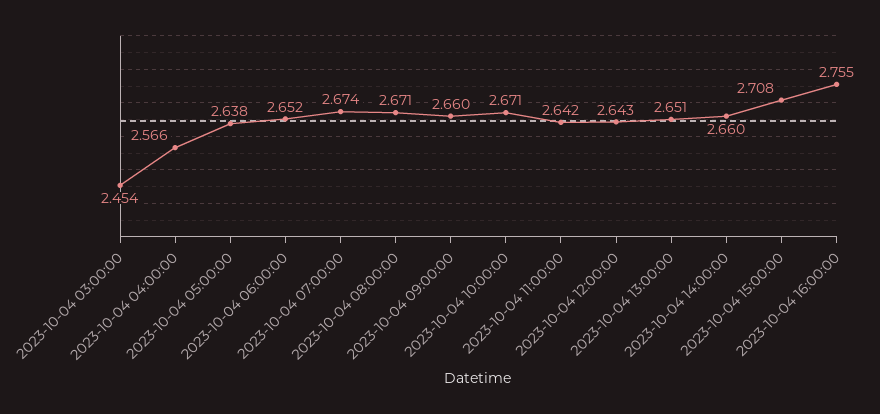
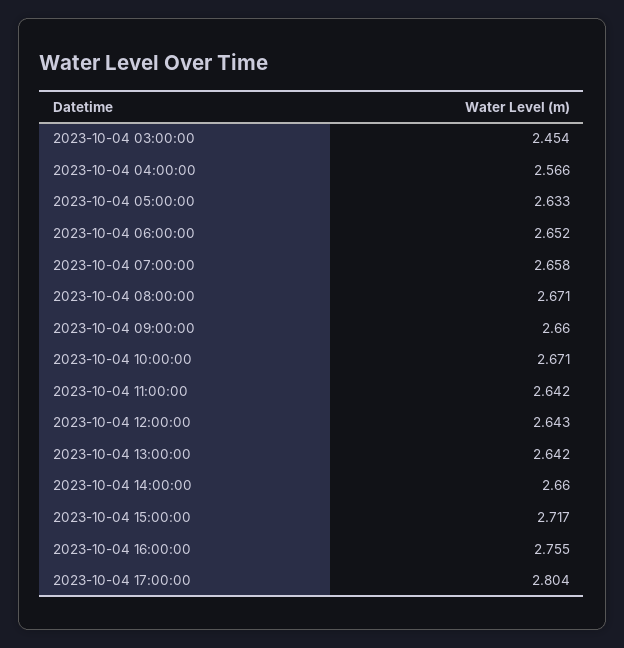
2023-10-04 05:00:00: 2.638 -> 2.633
2023-10-04 07:00:00: 2.674 -> 2.658
2023-10-04 13:00:00: 2.651 -> 2.642
2023-10-04 15:00:00: 2.708 -> 2.717
2023-10-04 17:00:00: none -> 2.804

